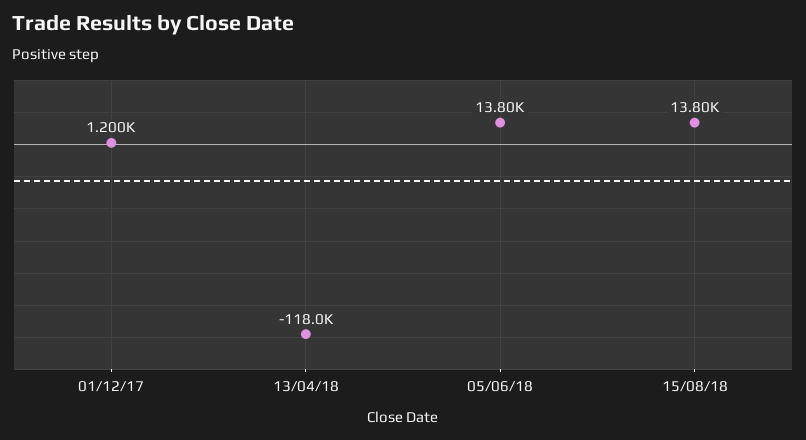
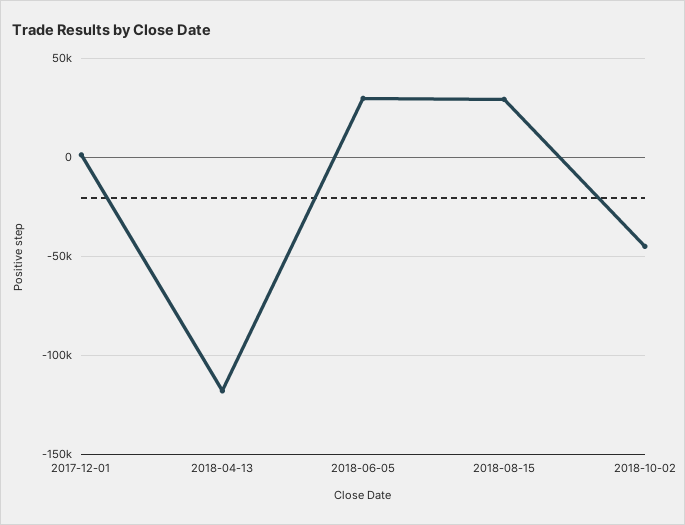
05/06/18: 13800 -> 30000
15/08/18: 13800 -> 30000
2018-10-02: none -> -45000

